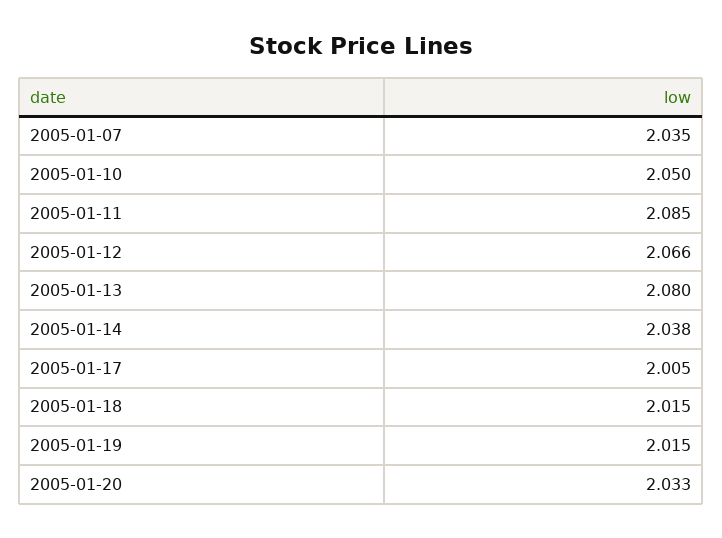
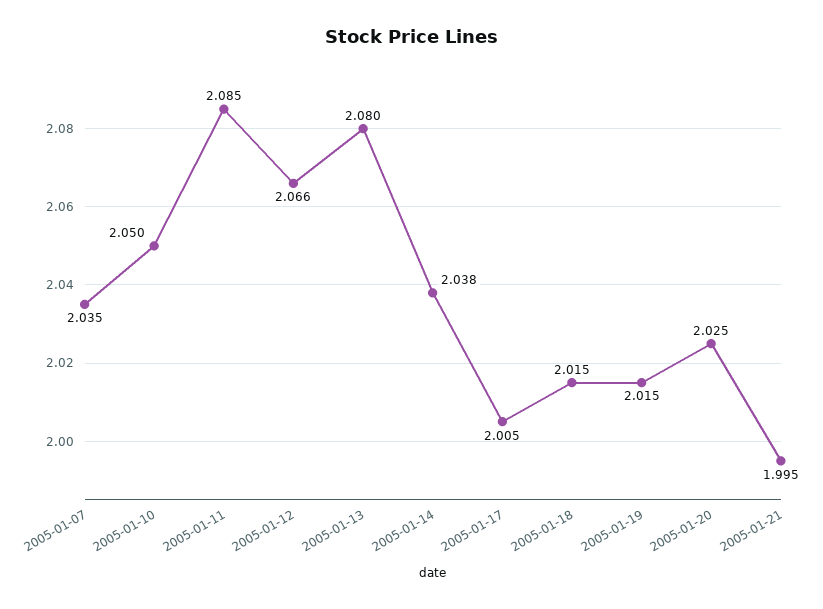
2005-01-20: 2.033 -> 2.025
2005-01-21: none -> 1.995

